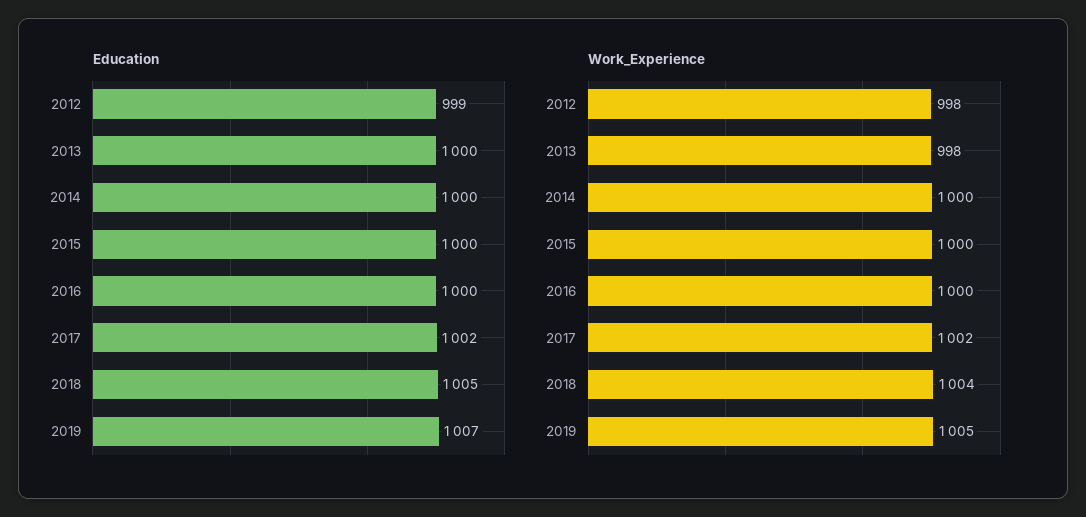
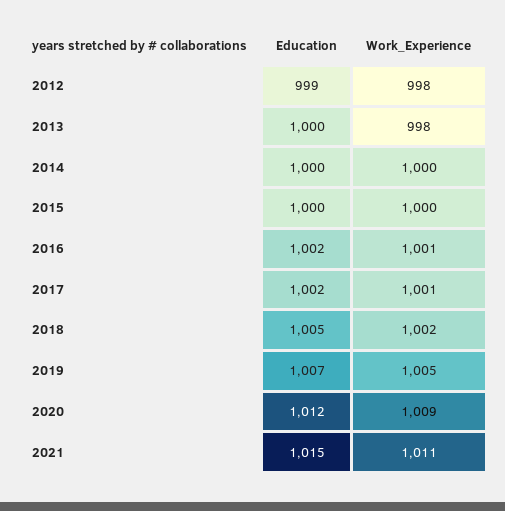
Education, 2016: 1000 -> 1002
Work_Experience, 2016: 1000 -> 1001
Work_Experience, 2017: 1002 -> 1001
Work_Experience, 2018: 1004 -> 1002
Education, 2020: none -> 1012
Work_Experience, 2020: none -> 1009
Education, 2021: none -> 1015
Work_Experience, 2021: none -> 1011

